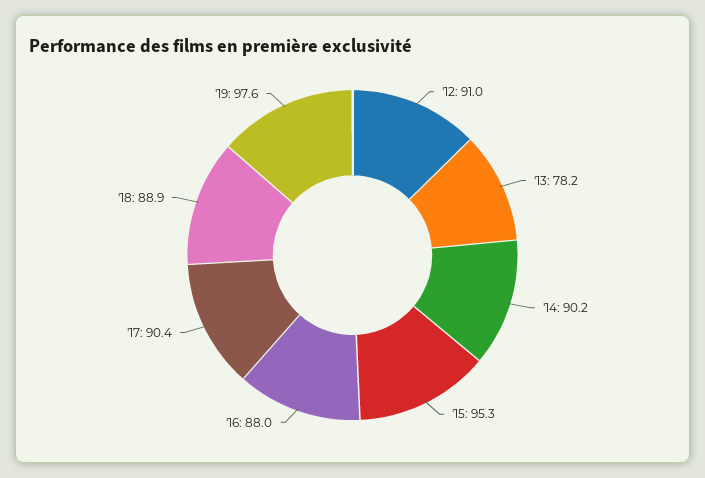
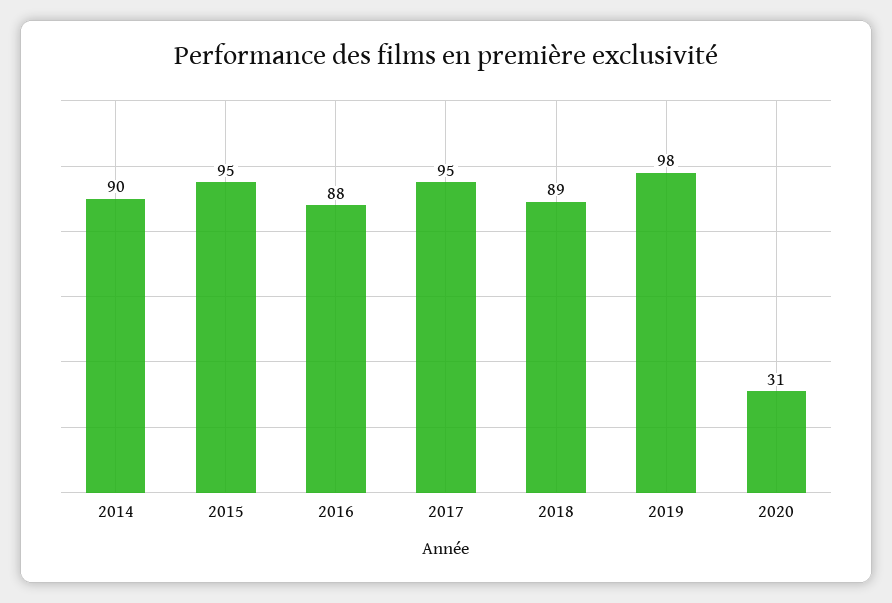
'12: 91 -> none
'13: 78.2 -> none
'17: 90.4 -> 95
2020: none -> 31

